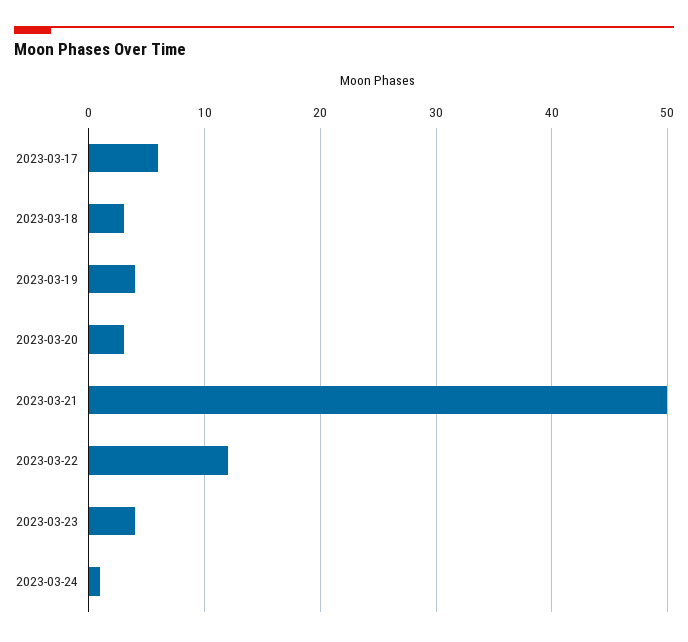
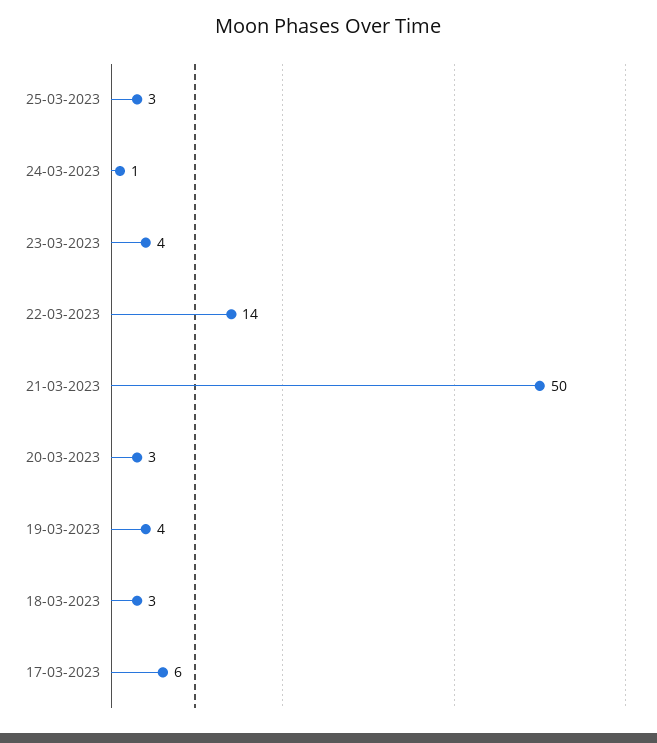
2023-03-22: 12 -> 14
25-03-2023: none -> 3

